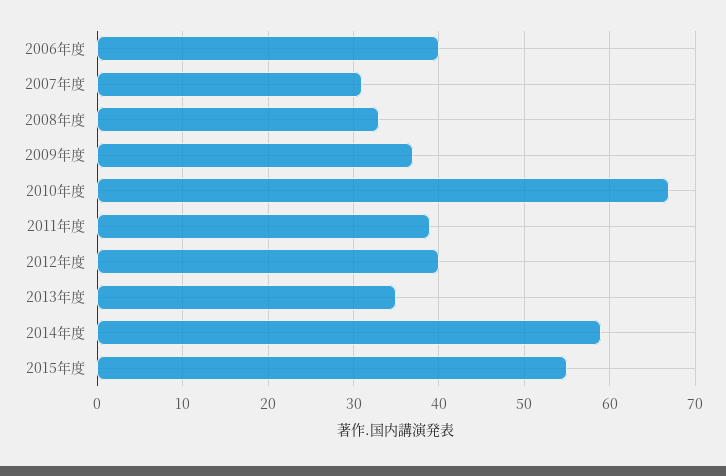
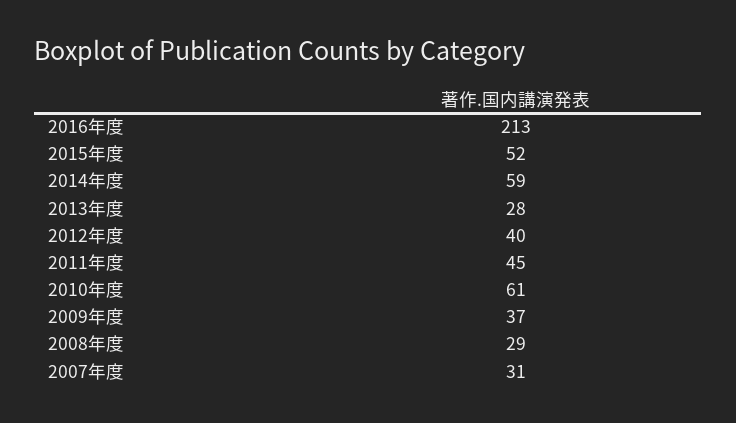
2006年度: 40 -> none
2008年度: 33 -> 29
2010年度: 67 -> 61
2011年度: 39 -> 45
2013年度: 35 -> 28
2015年度: 55 -> 52
2016年度: none -> 213

